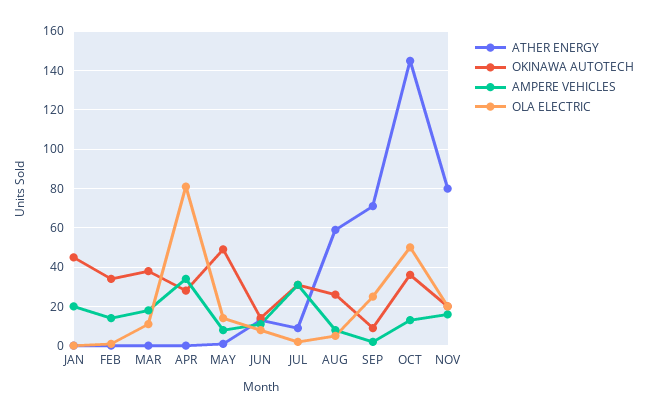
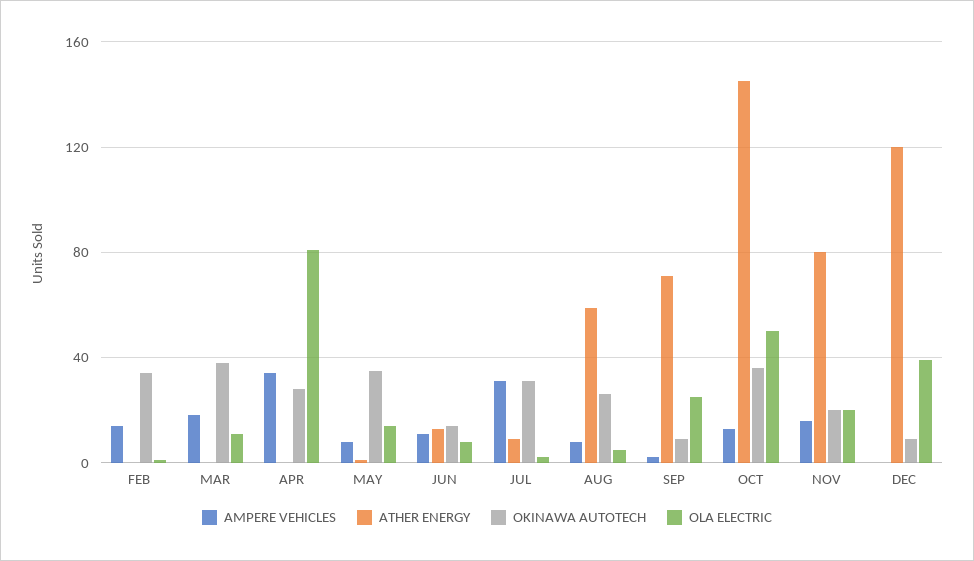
ATHER ENERGY, JAN: 0 -> none
OKINAWA AUTOTECH, JAN: 45 -> none
AMPERE VEHICLES, JAN: 20 -> none
OLA ELECTRIC, JAN: 0 -> none
OKINAWA AUTOTECH, MAY: 50 -> 35
AMPERE VEHICLES, DEC: none -> 0
ATHER ENERGY, DEC: none -> 120
OKINAWA AUTOTECH, DEC: none -> 10
OLA ELECTRIC, DEC: none -> 40

